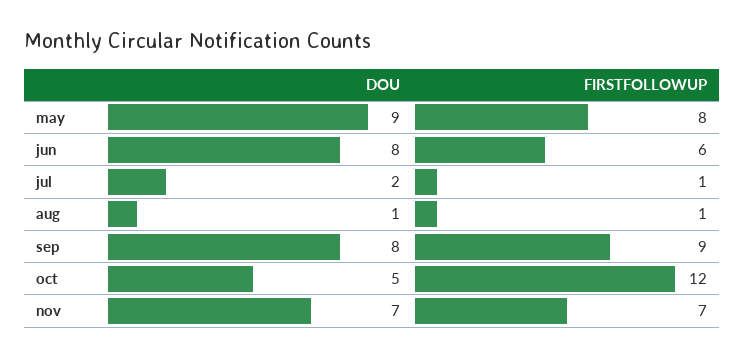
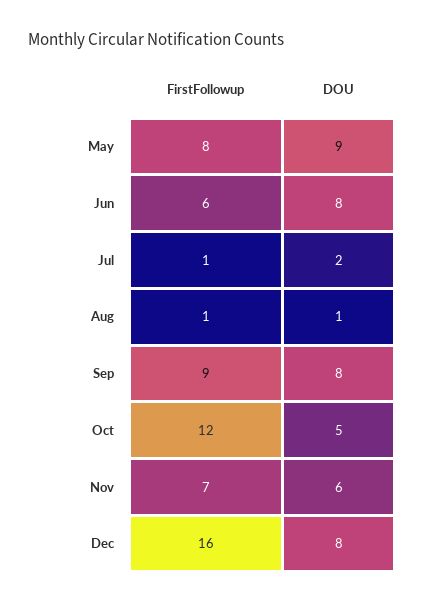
DOU, nov: 7 -> 6
FIRSTFOLLOWUP, Dec: none -> 16
DOU, Dec: none -> 8

